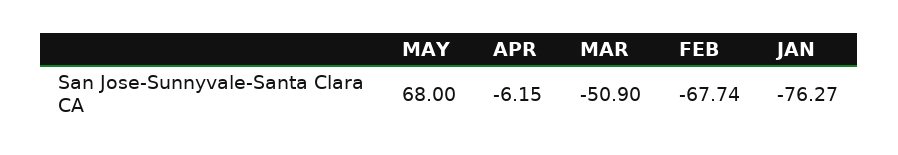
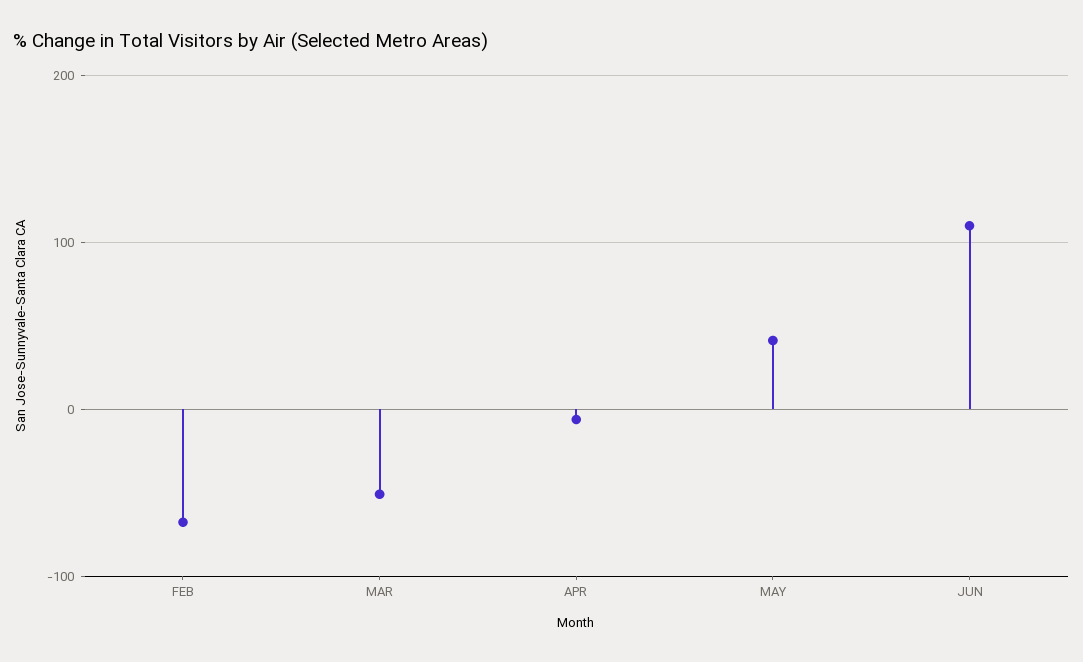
MAY: 68 -> 40
JAN: -76.27 -> none
JUN: none -> 110

